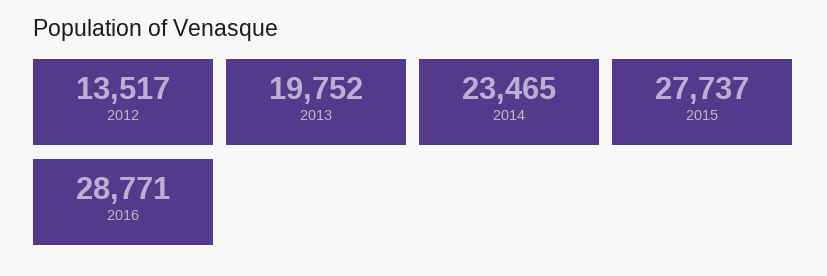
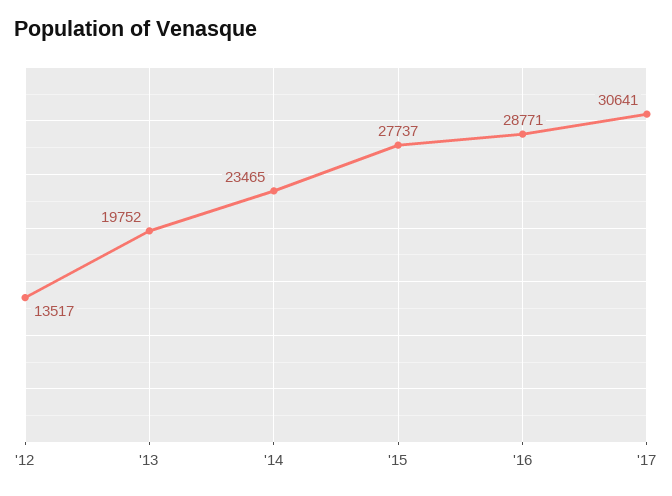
'17: none -> 30641

